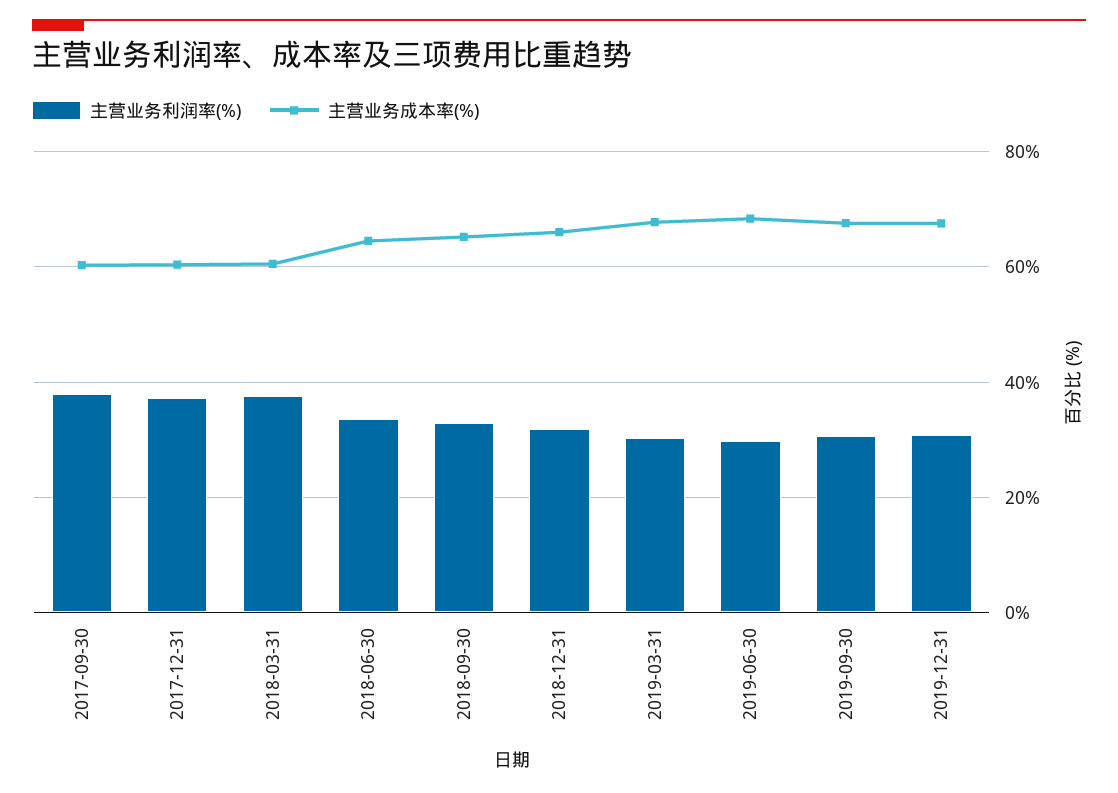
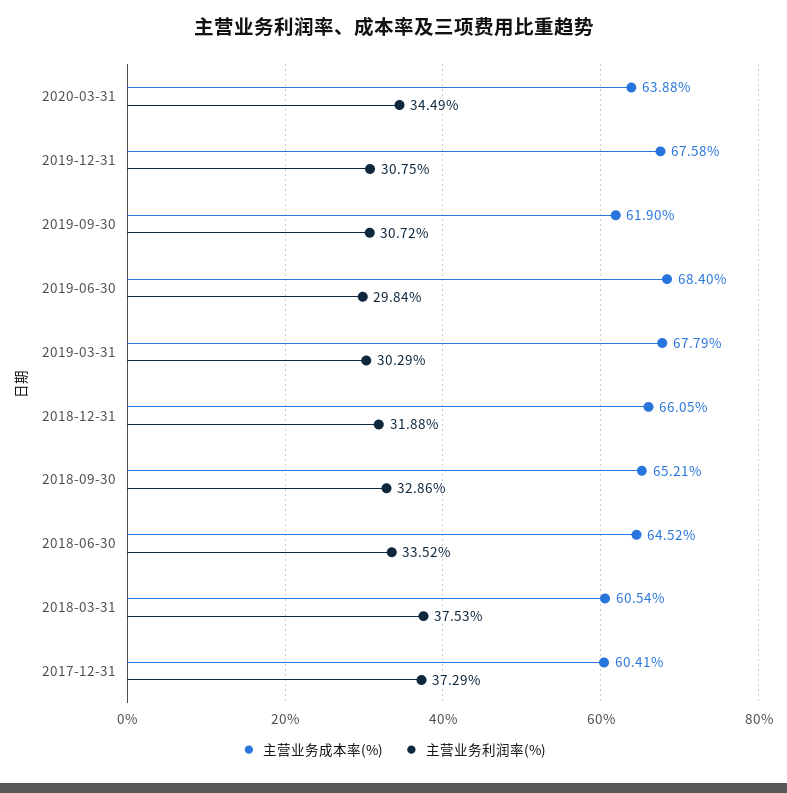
主营业务利润率(%), 2017-09-30: 38 -> none
主营业务成本率(%), 2017-09-30: 60 -> none
主营业务成本率(%), 2019-09-30: 68 -> 61.9
主营业务成本率(%), 2020-03-31: none -> 63.88
主营业务利润率(%), 2020-03-31: none -> 34.49

